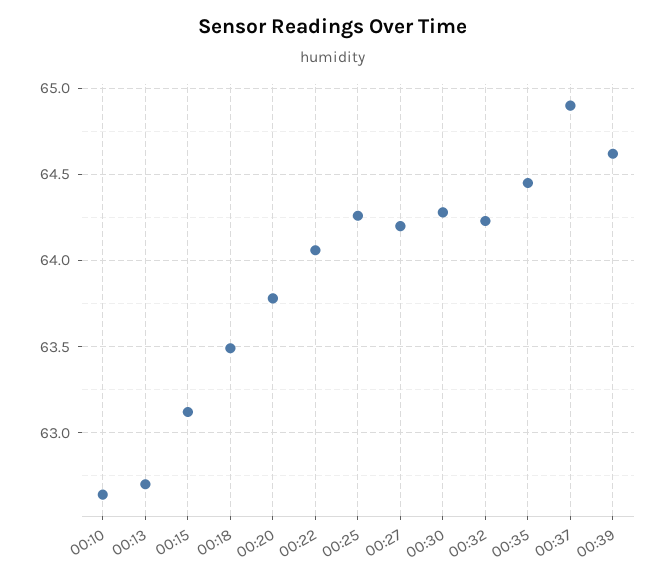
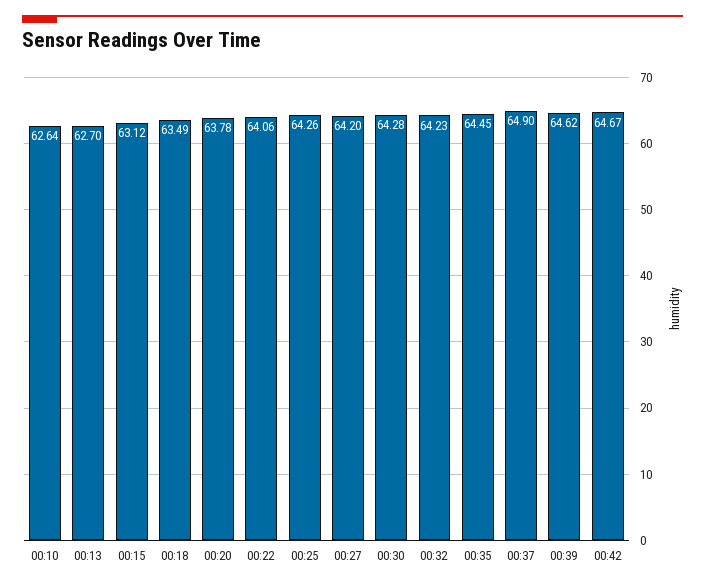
00:42: none -> 64.67

